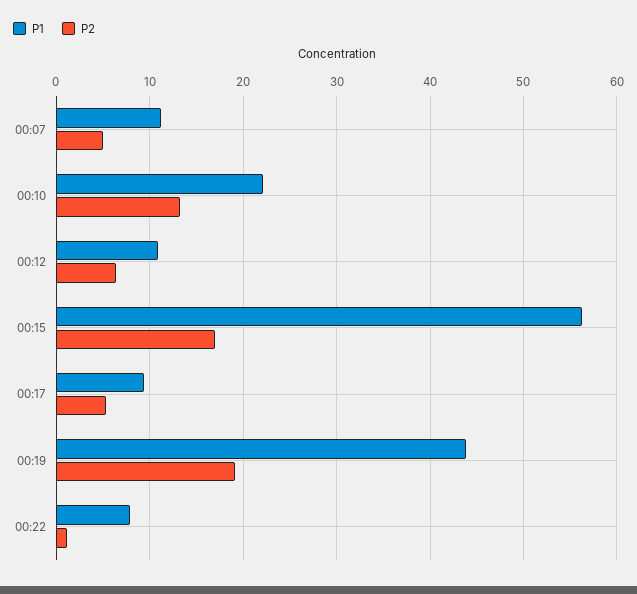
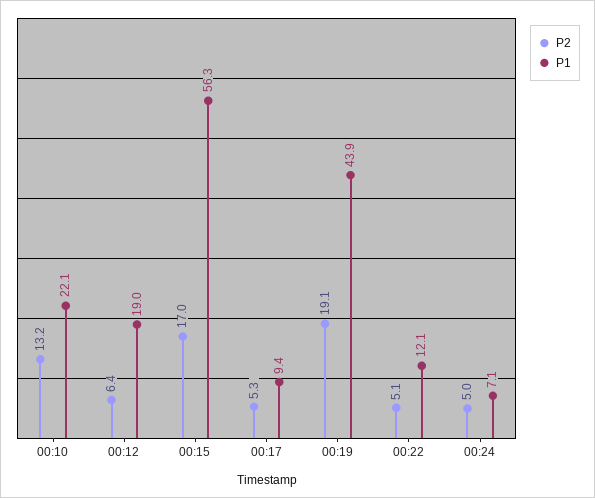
P1, 00:07: 11 -> none
P2, 00:07: 5 -> none
P1, 00:12: 11 -> 19
P1, 00:22: 8 -> 12.1
P2, 00:22: 1 -> 5.1
P2, 00:24: none -> 5
P1, 00:24: none -> 7.1

